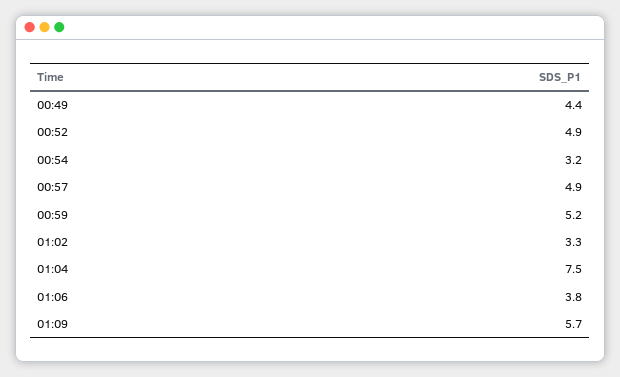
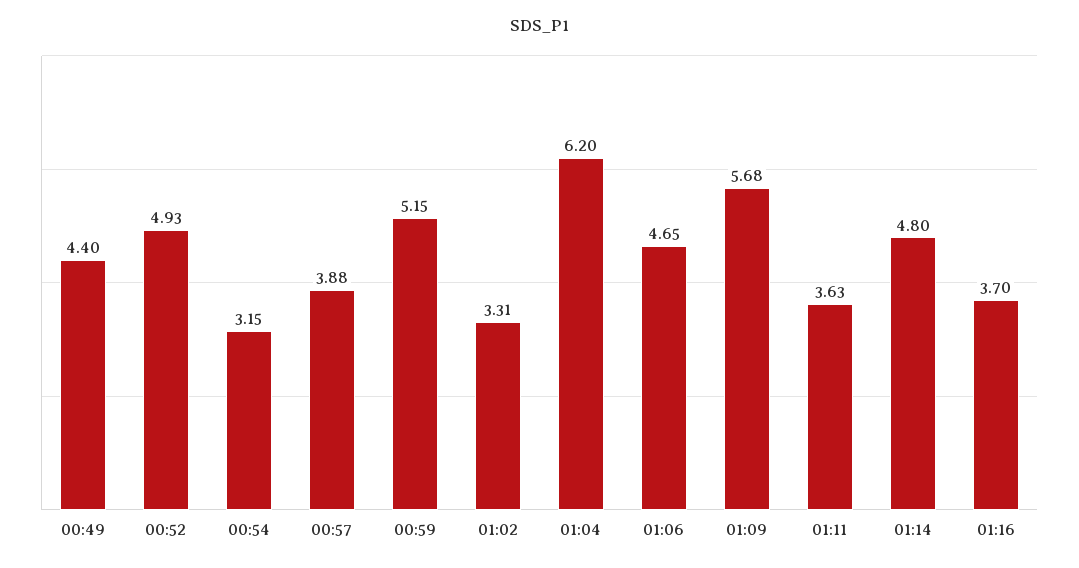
00:57: 4.9 -> 3.88
01:04: 7.5 -> 6.2
01:06: 3.8 -> 4.65
01:11: none -> 3.63
01:14: none -> 4.8
01:16: none -> 3.7

